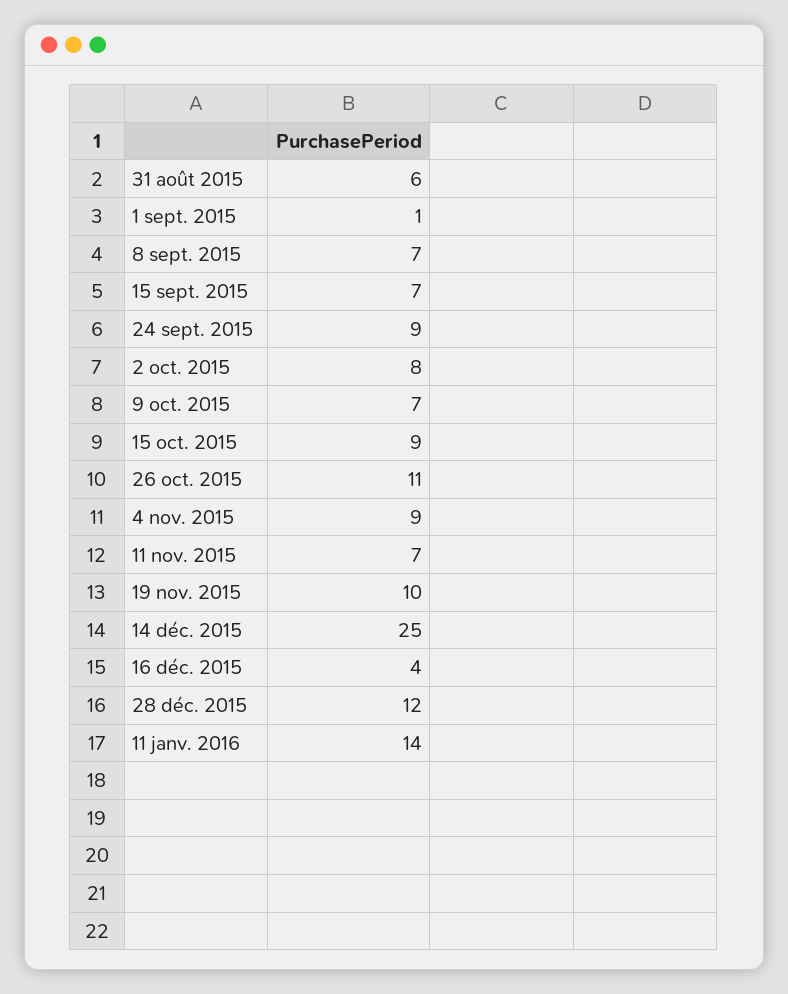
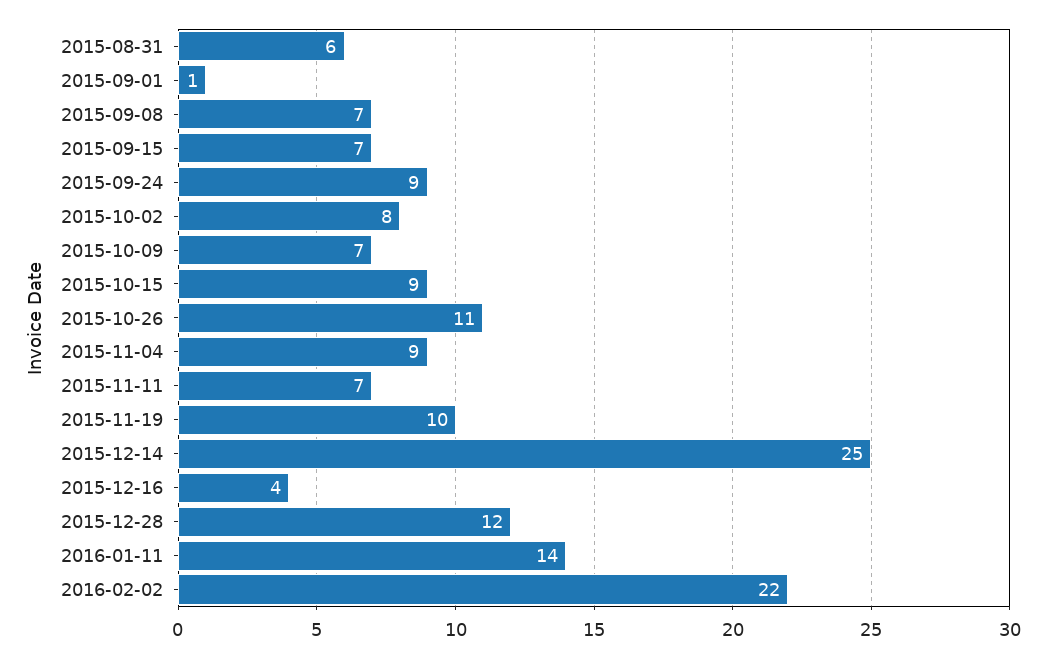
2016-02-02: none -> 22

